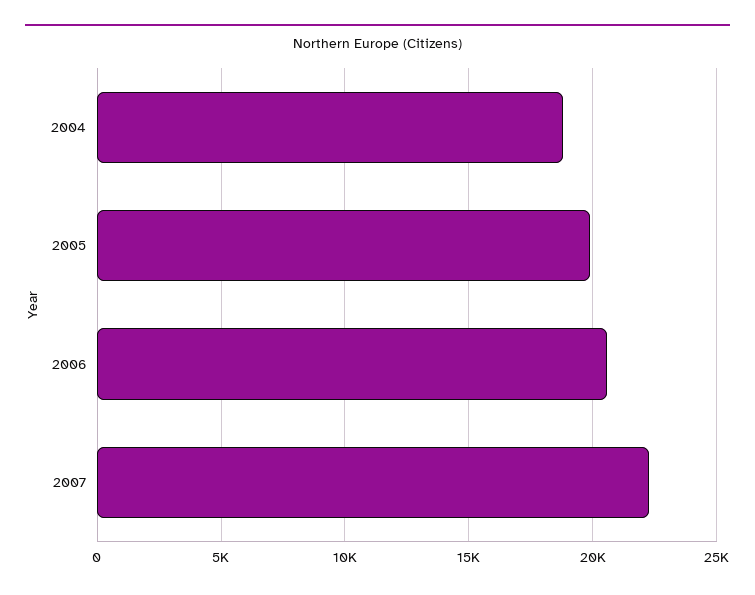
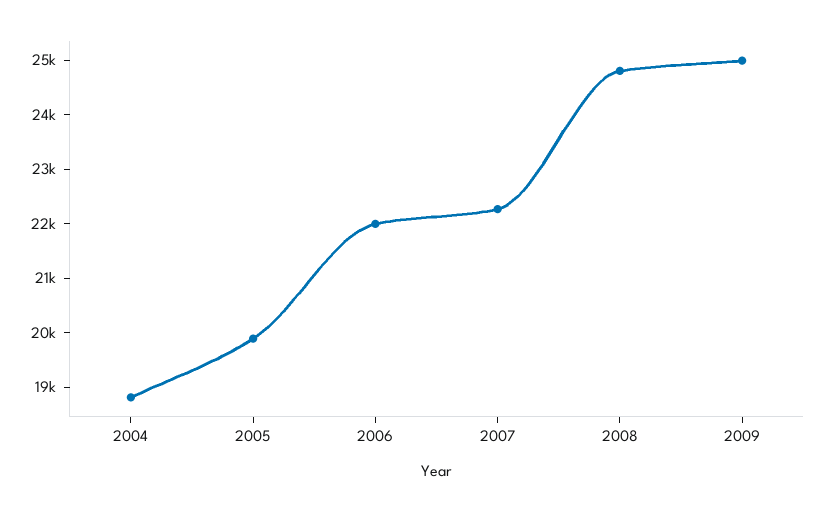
2006: 20500 -> 22000
2008: none -> 24800
2009: none -> 25000

